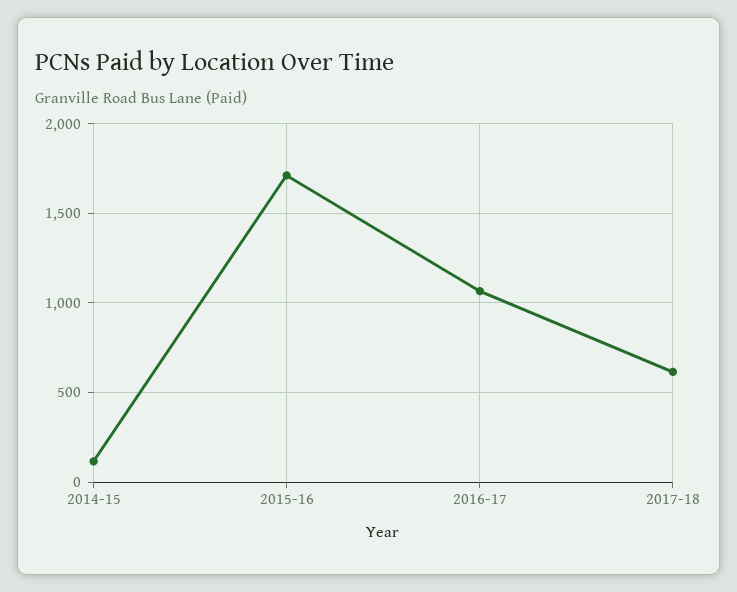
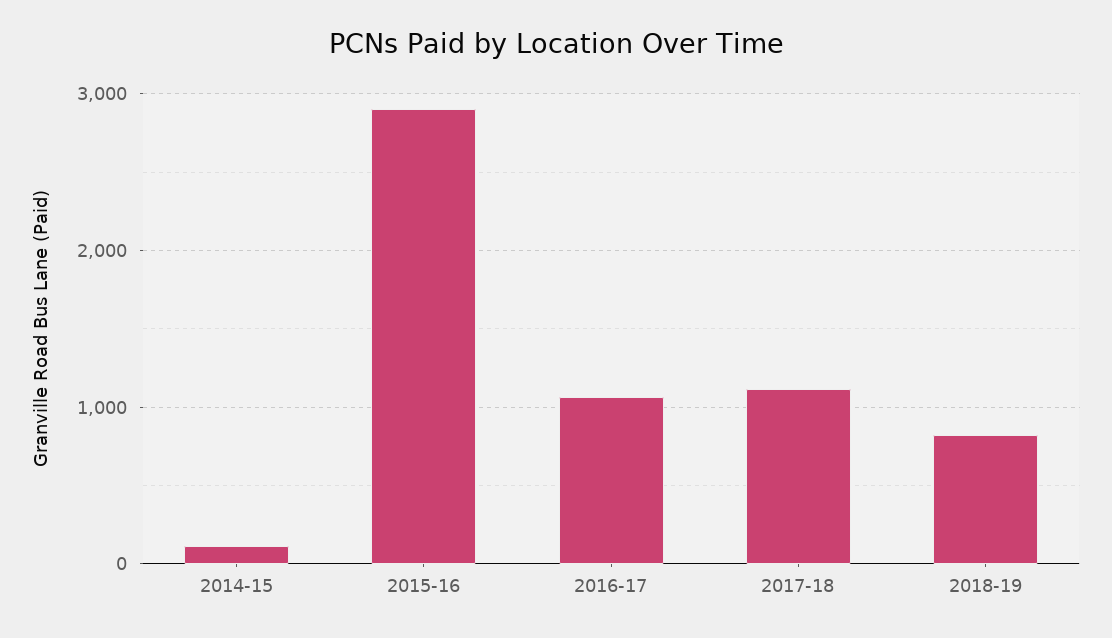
2015-16: 1700 -> 2900
2017-18: 600 -> 1100
2018-19: none -> 800

